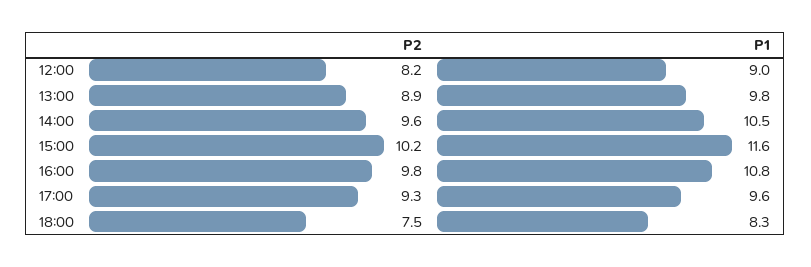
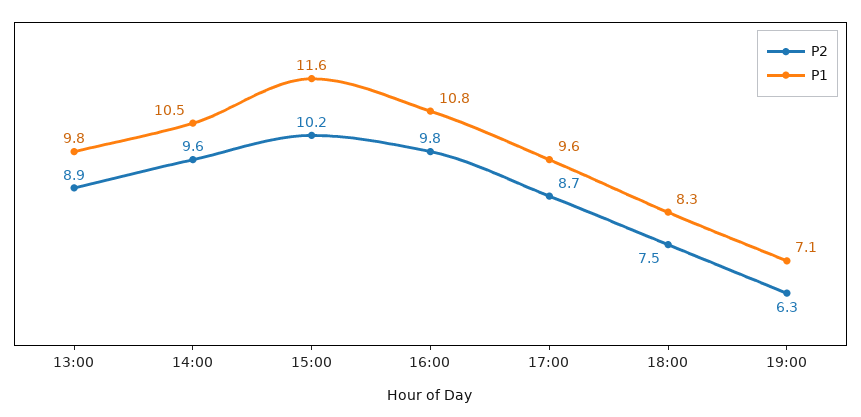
P2, 12:00: 8.2 -> none
P1, 12:00: 9 -> none
P2, 17:00: 9.3 -> 8.7
P2, 19:00: none -> 6.3
P1, 19:00: none -> 7.1

